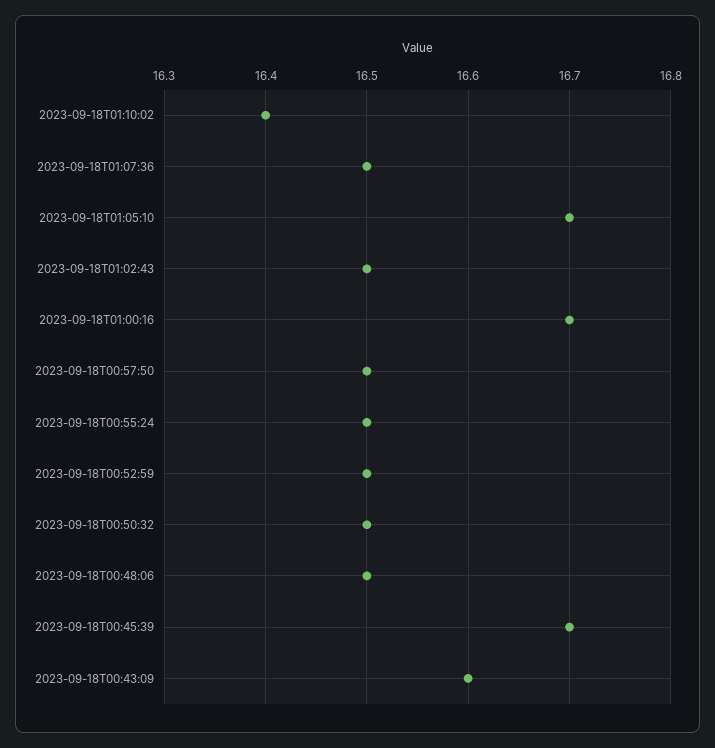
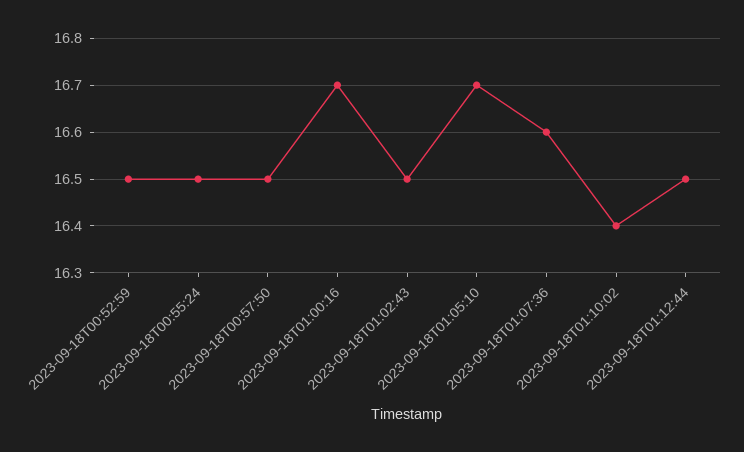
2023-09-18T01:07:36: 16.5 -> 16.6
2023-09-18T00:50:32: 16.5 -> none
2023-09-18T00:48:06: 16.5 -> none
2023-09-18T00:45:39: 16.7 -> none
2023-09-18T00:43:09: 16.6 -> none
2023-09-18T01:12:44: none -> 16.5

